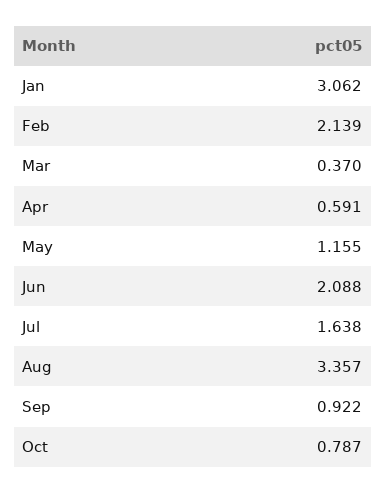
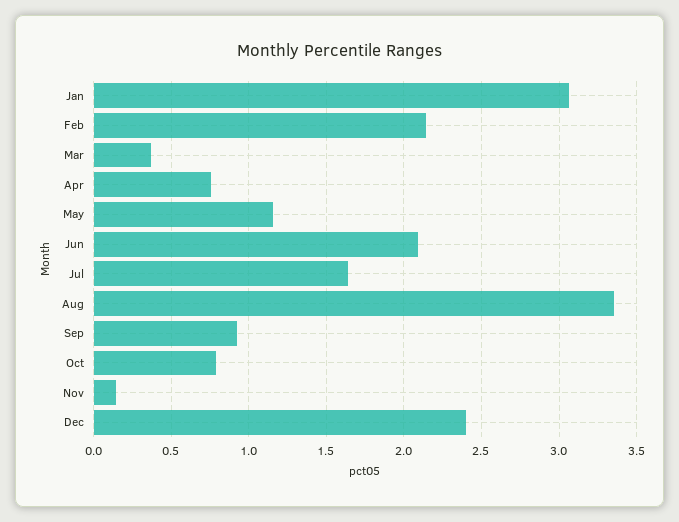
Apr: 0.591 -> 0.75
Nov: none -> 0.15
Dec: none -> 2.4

